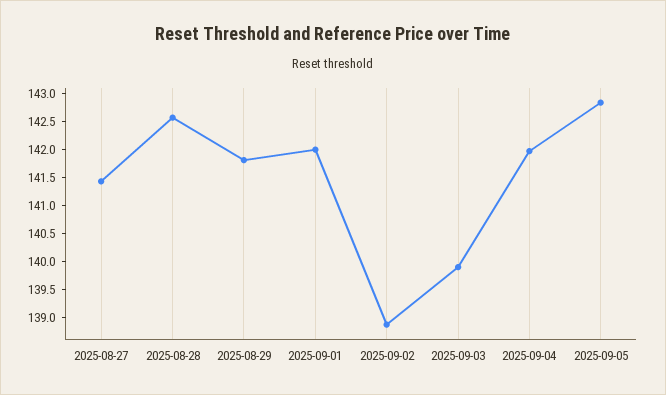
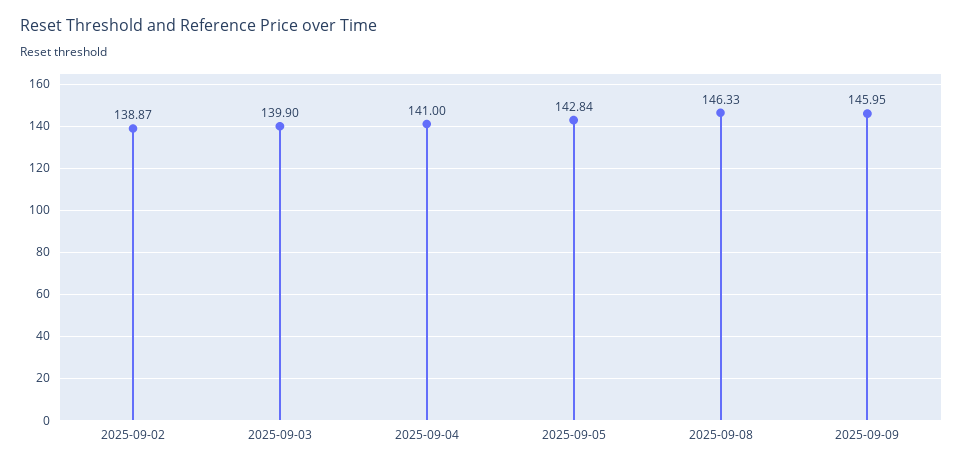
2025-08-27: 141.5 -> none
2025-08-28: 142.5 -> none
2025-08-29: 141.75 -> none
2025-09-01: 142 -> none
2025-09-04: 142 -> 141
2025-09-08: none -> 146.33
2025-09-09: none -> 145.95

